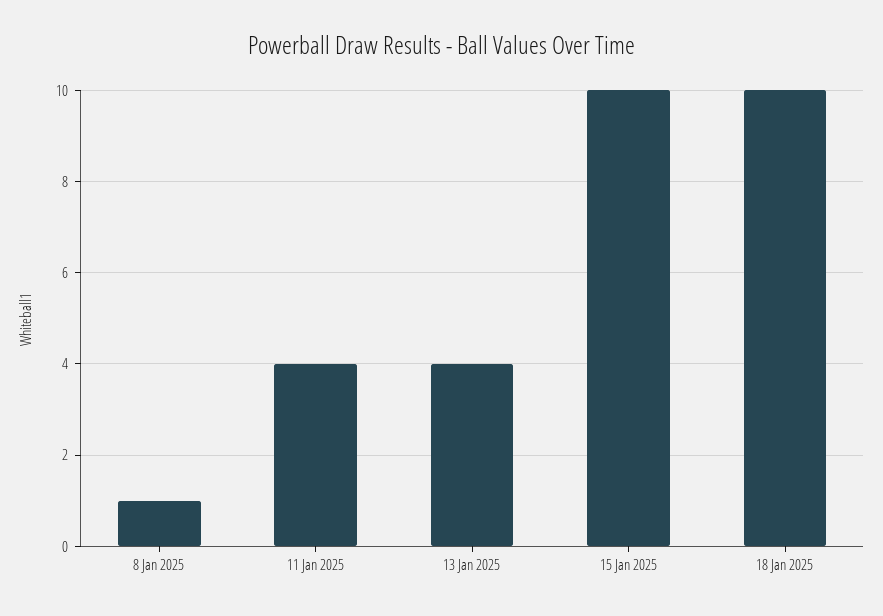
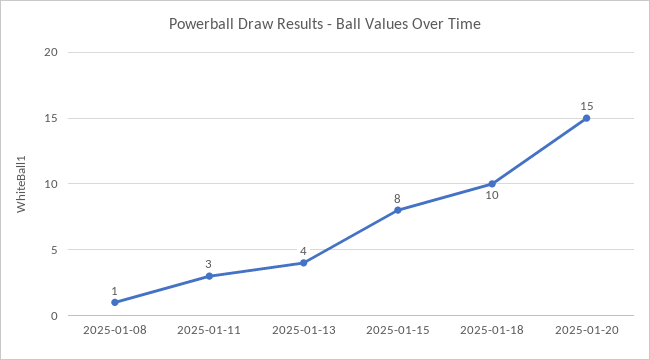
11 Jan 2025: 4 -> 3
15 Jan 2025: 10 -> 8
2025-01-20: none -> 15

